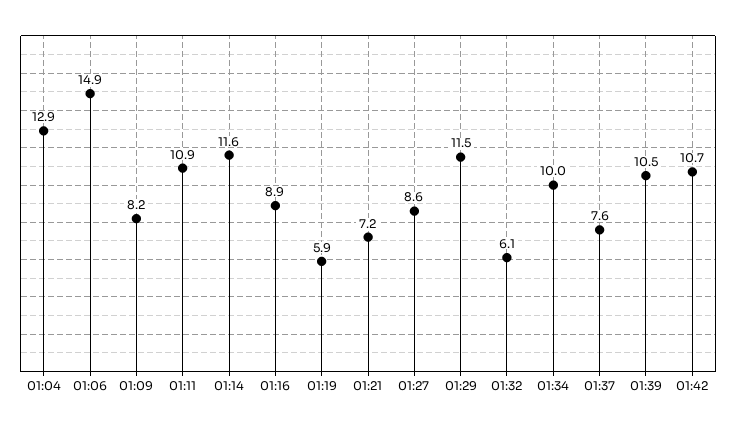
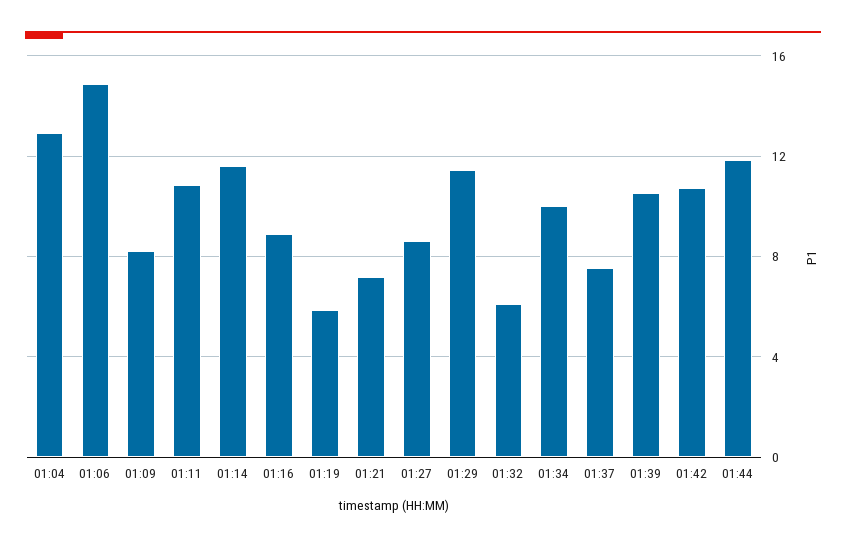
01:44: none -> 12

